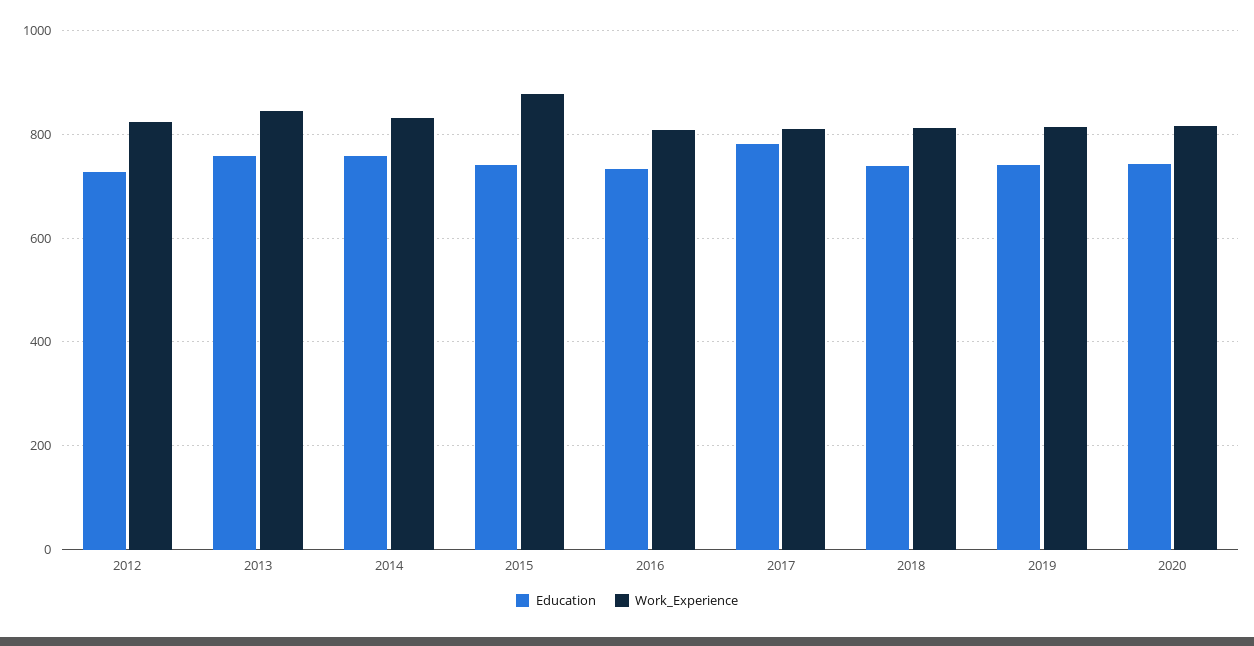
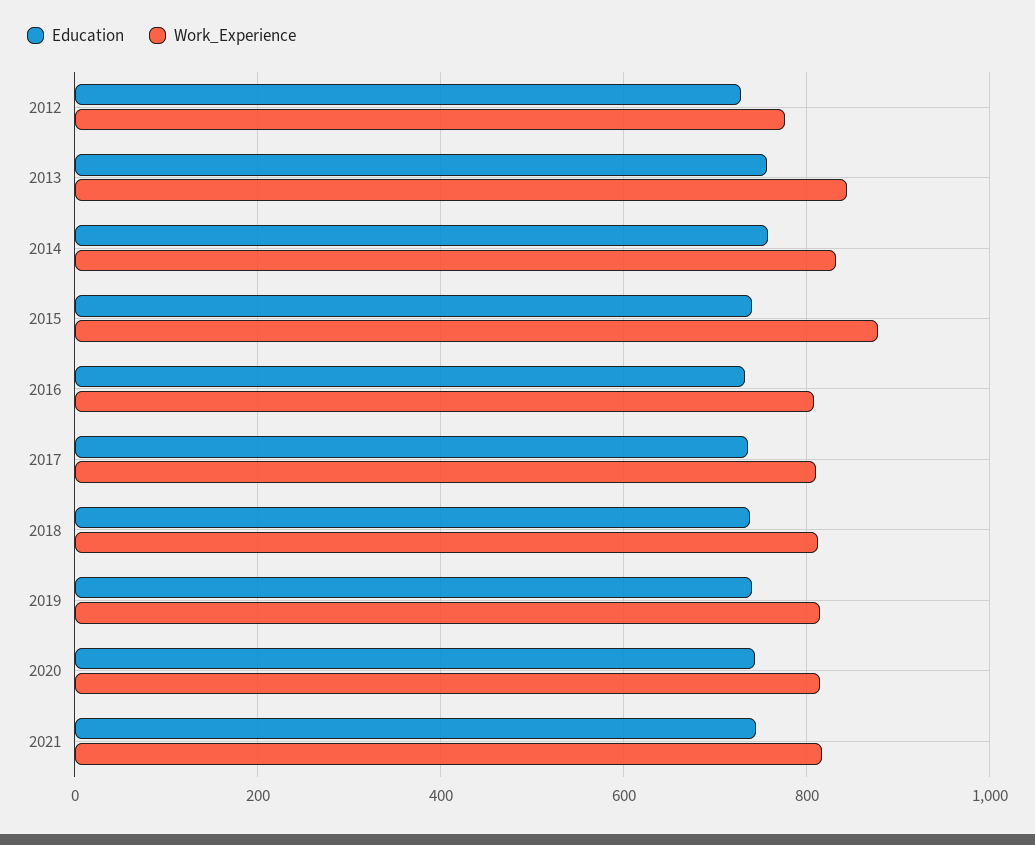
Work_Experience, 2012: 820 -> 780
Education, 2017: 780 -> 740
Education, 2021: none -> 740
Work_Experience, 2021: none -> 820

